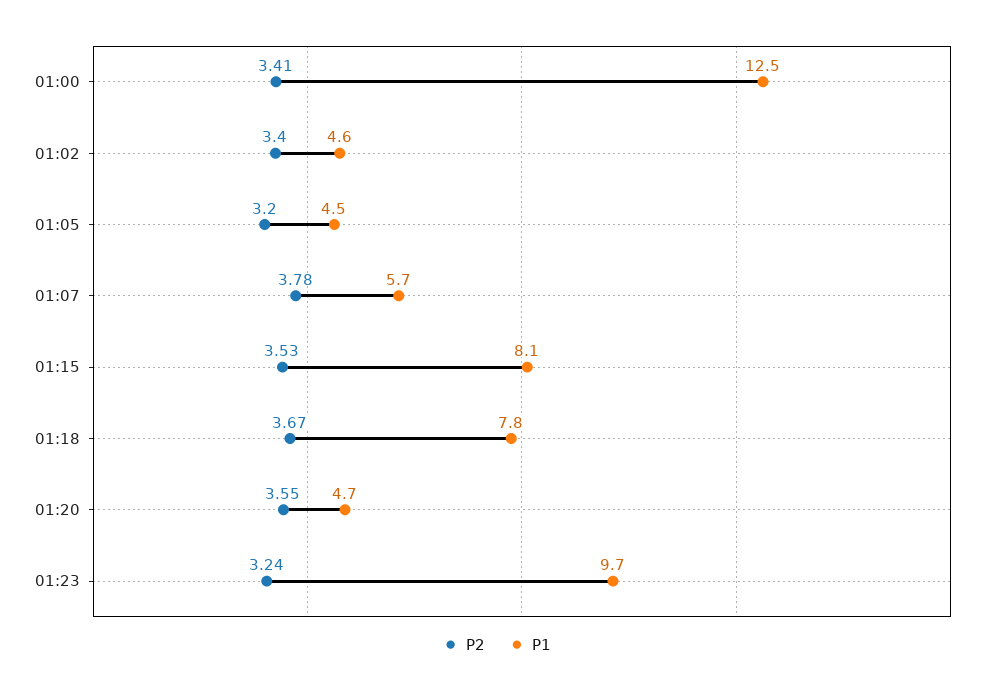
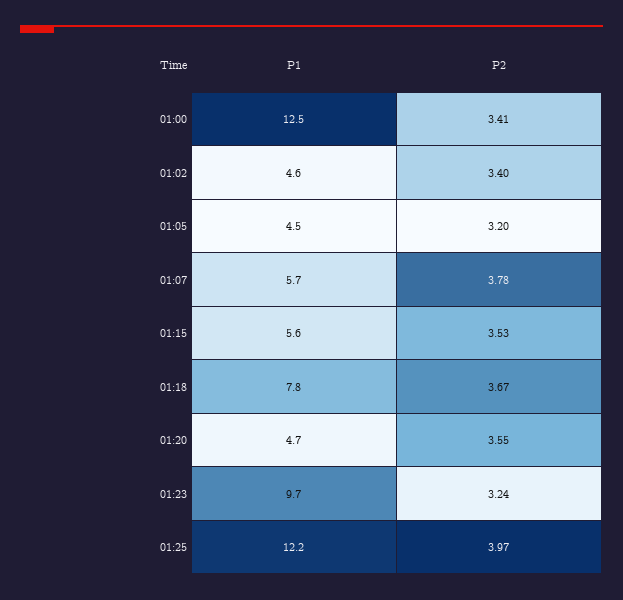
P1, 01:15: 8.1 -> 5.6
P1, 01:25: none -> 12.2
P2, 01:25: none -> 3.97

